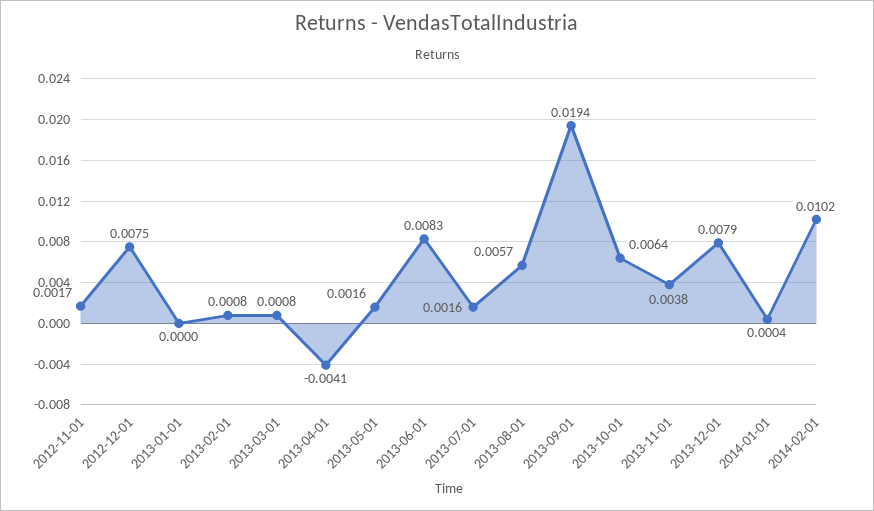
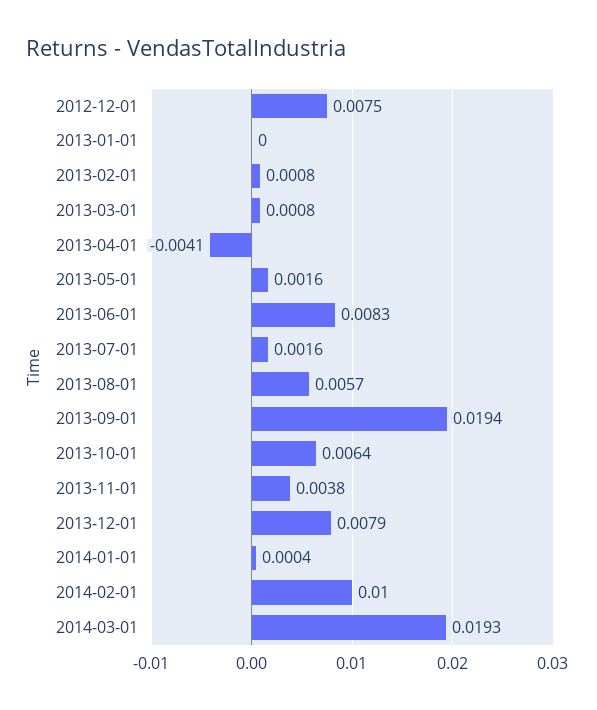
2012-11-01: 0.0017 -> none
2014-02-01: 0.0102 -> 0.01
2014-03-01: none -> 0.0193

